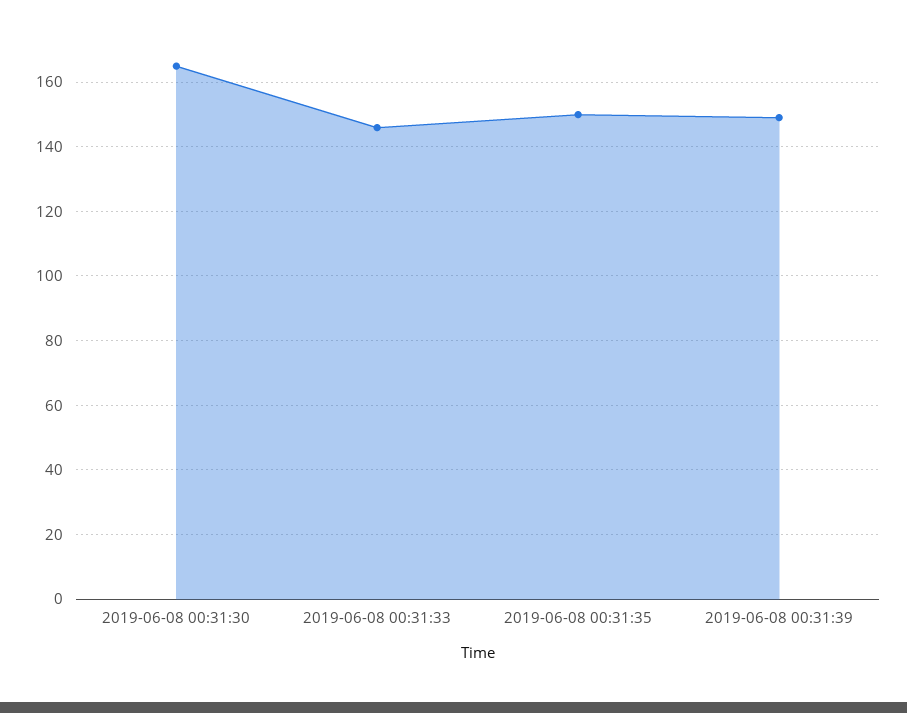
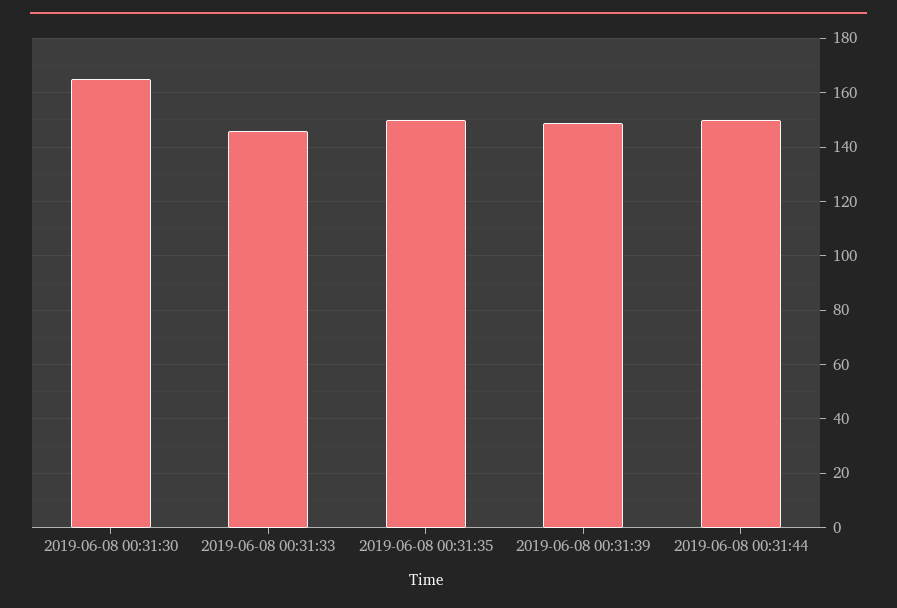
2019-06-08 00:31:44: none -> 150

